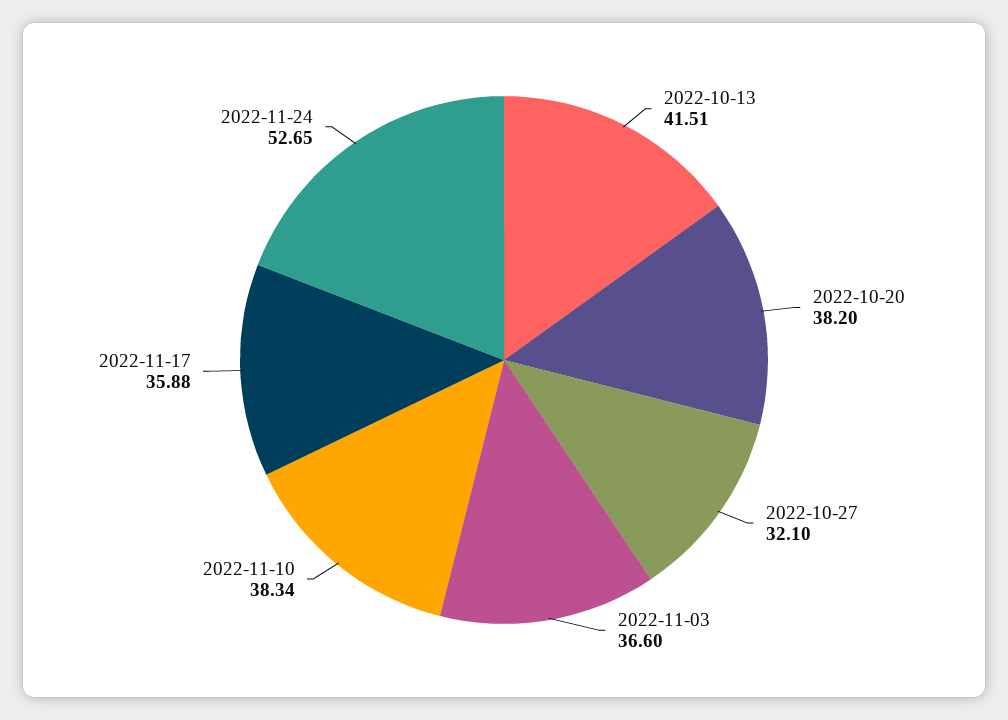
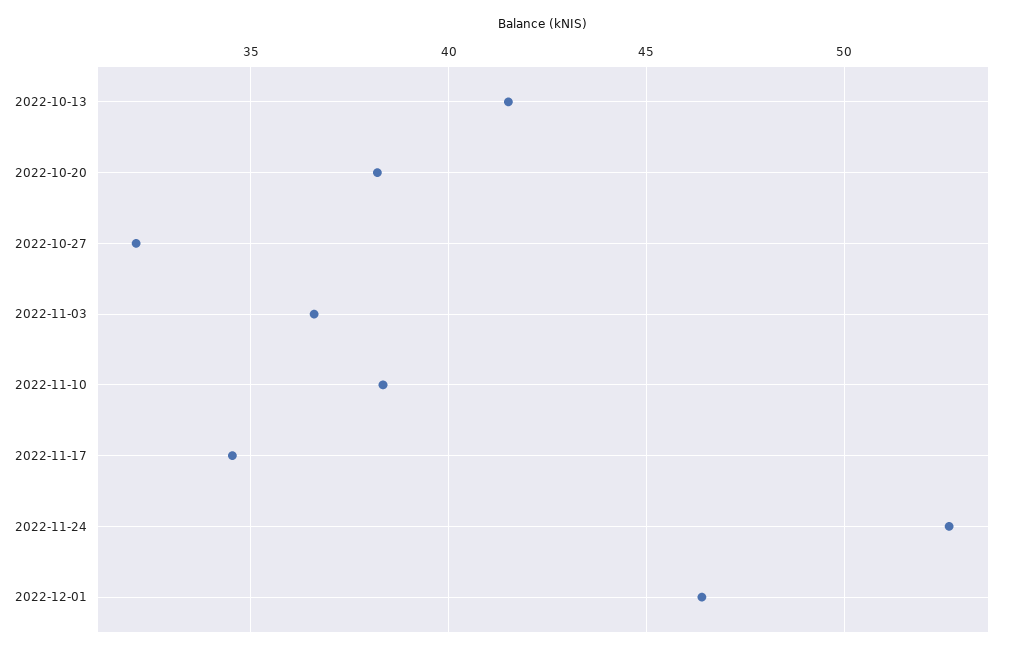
2022-11-17: 35.88 -> 34.5
2022-12-01: none -> 46.5

